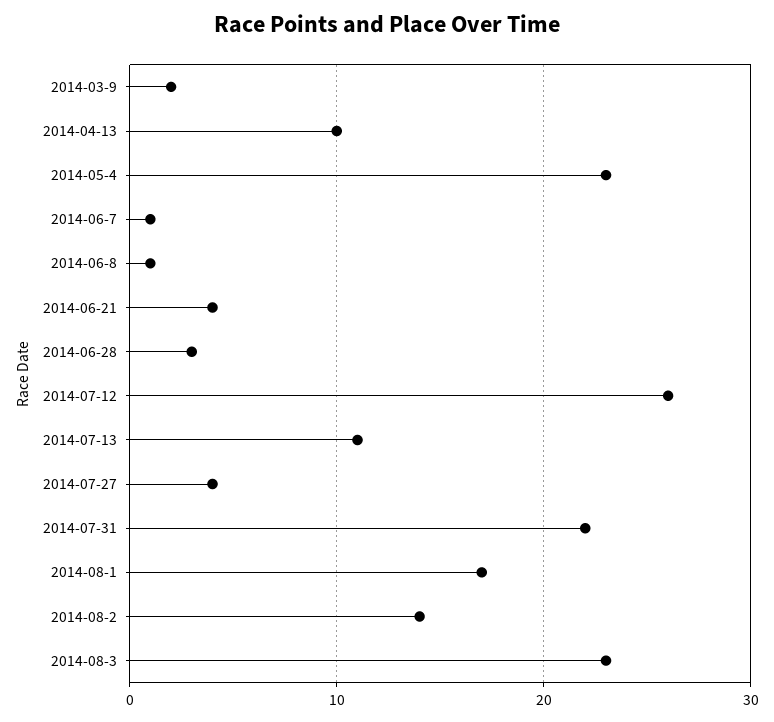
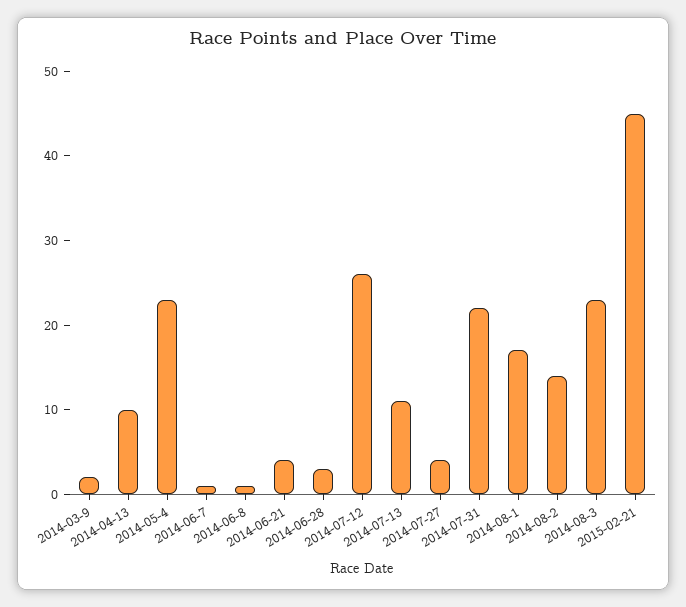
2015-02-21: none -> 45

